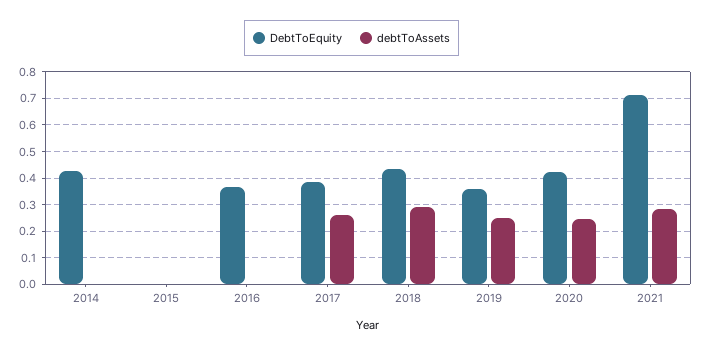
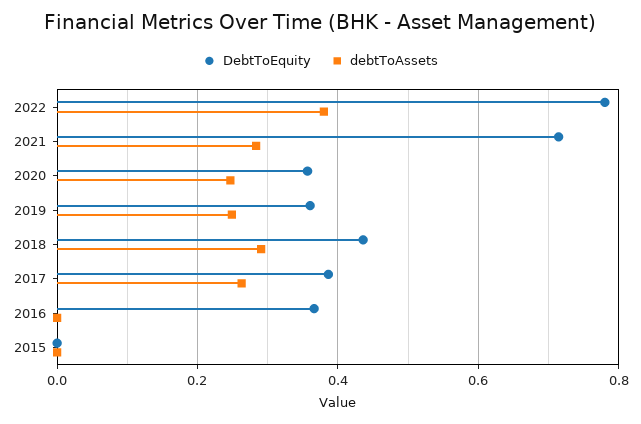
DebtToEquity, 2014: 0.425 -> none
debtToAssets, 2014: 0 -> none
DebtToEquity, 2020: 0.425 -> 0.36
DebtToEquity, 2022: none -> 0.78
debtToAssets, 2022: none -> 0.38

